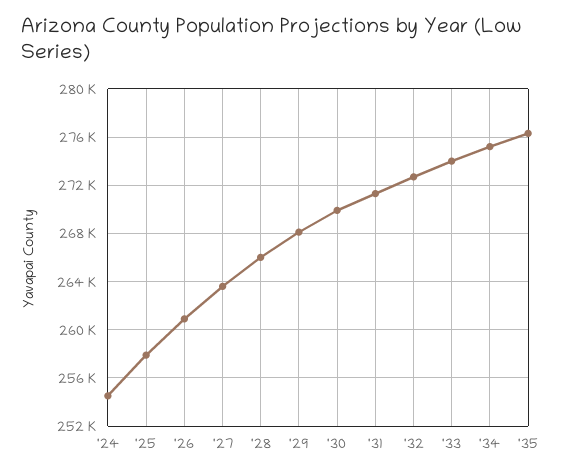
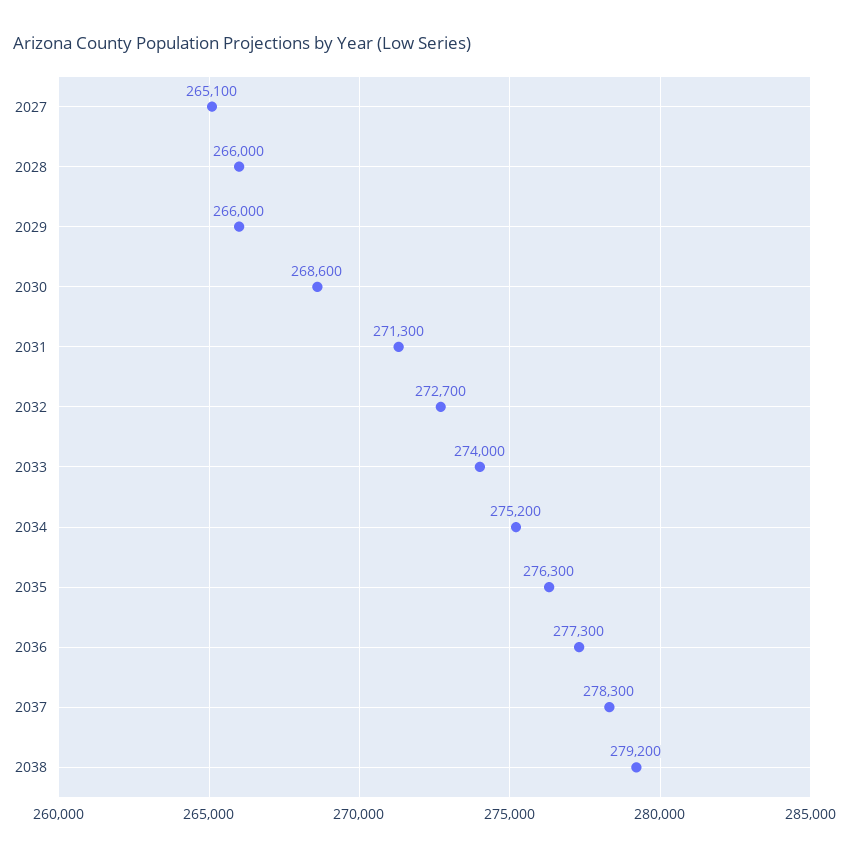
'24: 254500 -> none
'25: 258000 -> none
'26: 261000 -> none
'27: 263500 -> 265100
'29: 268000 -> 266000
'30: 270000 -> 268600
2036: none -> 277300
2037: none -> 278300
2038: none -> 279200

